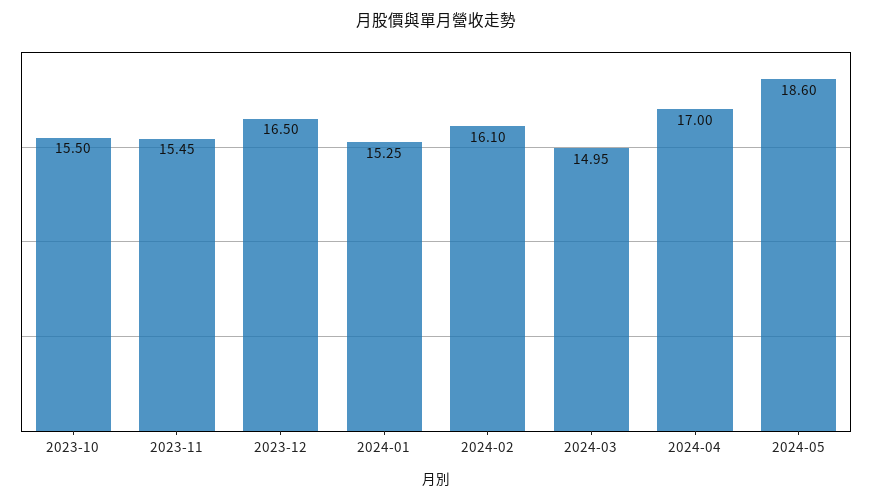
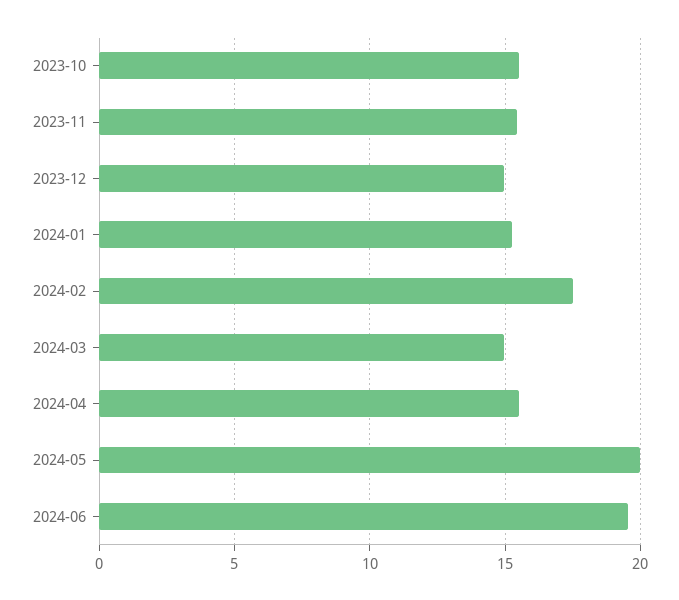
2023-12: 16.5 -> 15
2024-02: 16.1 -> 17.5
2024-04: 17 -> 15.5
2024-05: 18.6 -> 20
2024-06: none -> 19.5

